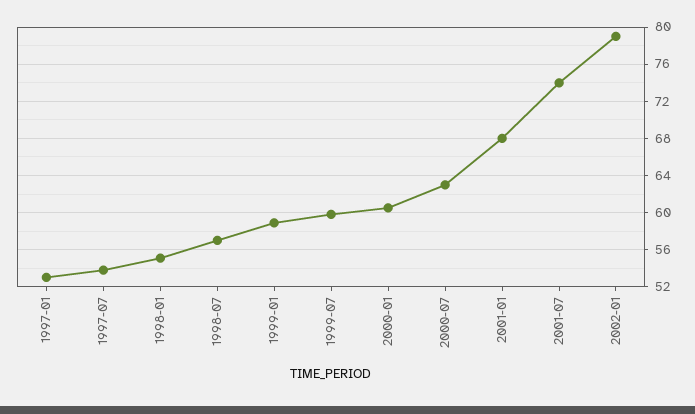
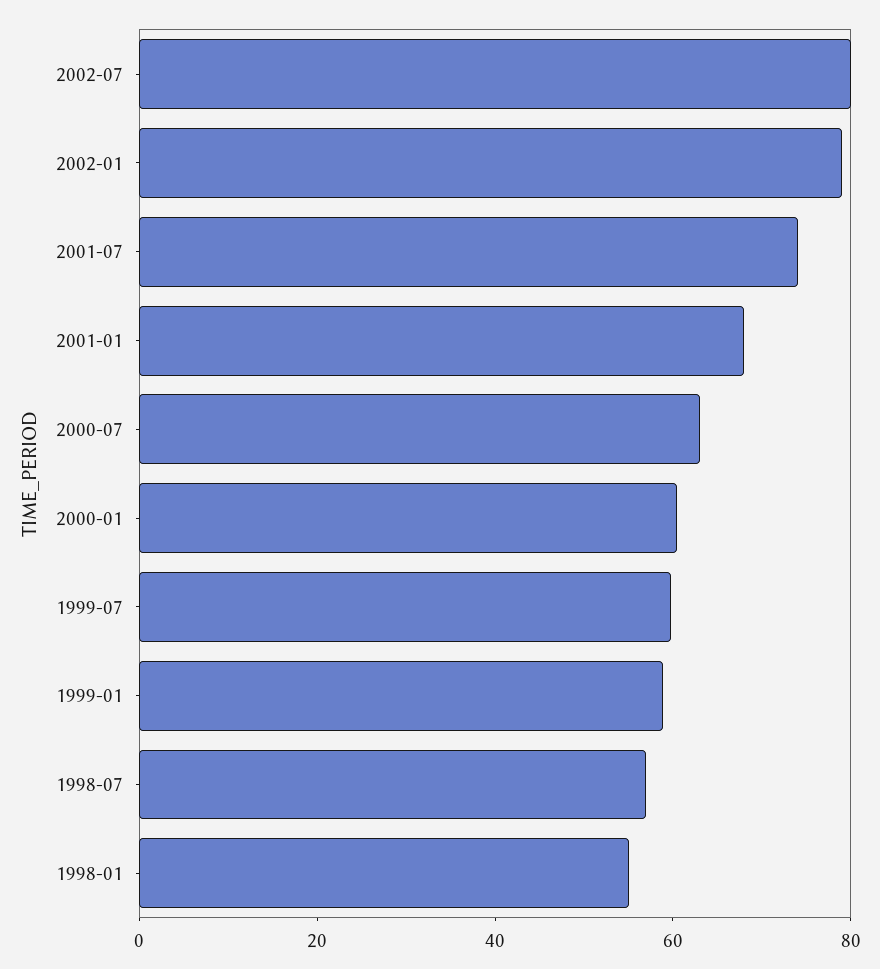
1997-01: 53 -> none
1997-07: 54 -> none
2002-07: none -> 80

